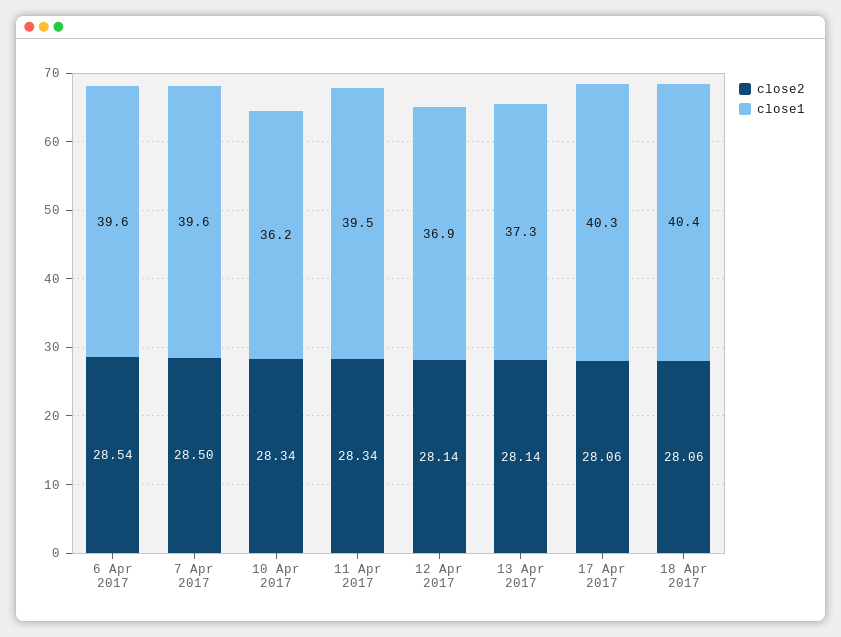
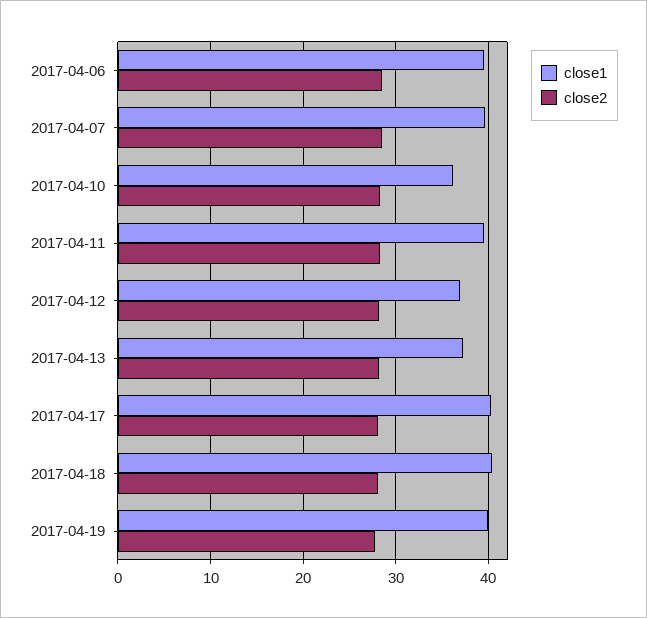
close1, 2017-04-19: none -> 40
close2, 2017-04-19: none -> 28

